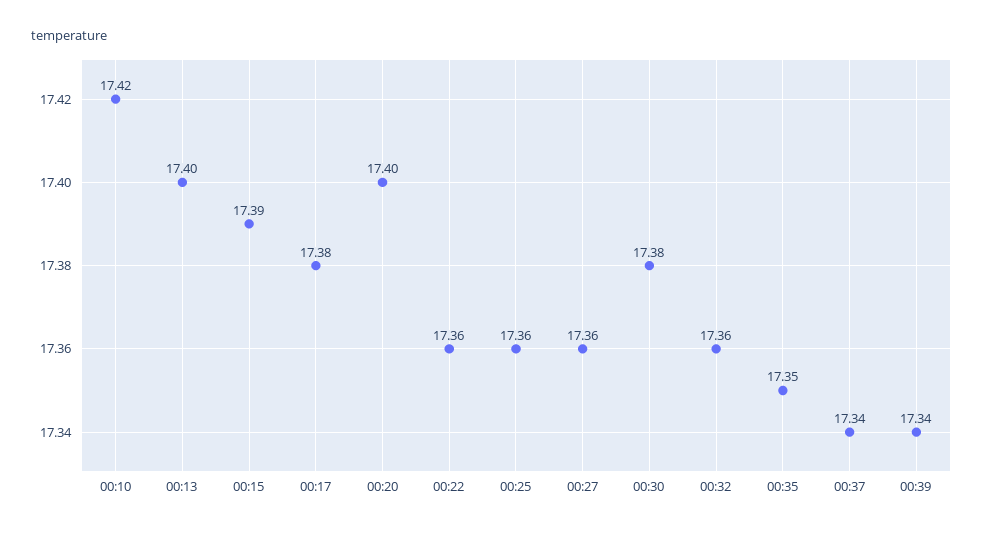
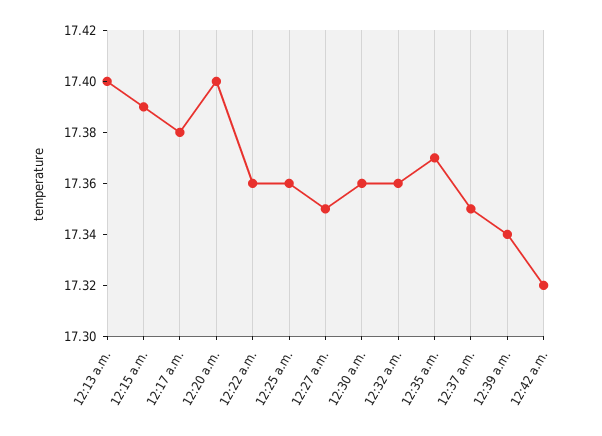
00:10: 17.42 -> none
00:27: 17.36 -> 17.35
00:30: 17.38 -> 17.36
00:35: 17.35 -> 17.37
00:37: 17.34 -> 17.35
12:42 a.m.: none -> 17.32

